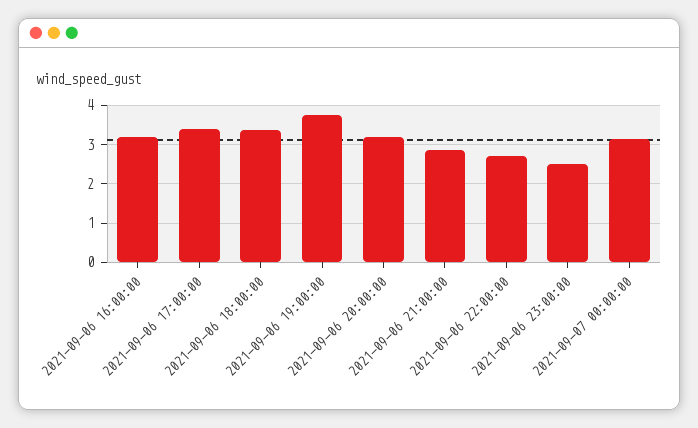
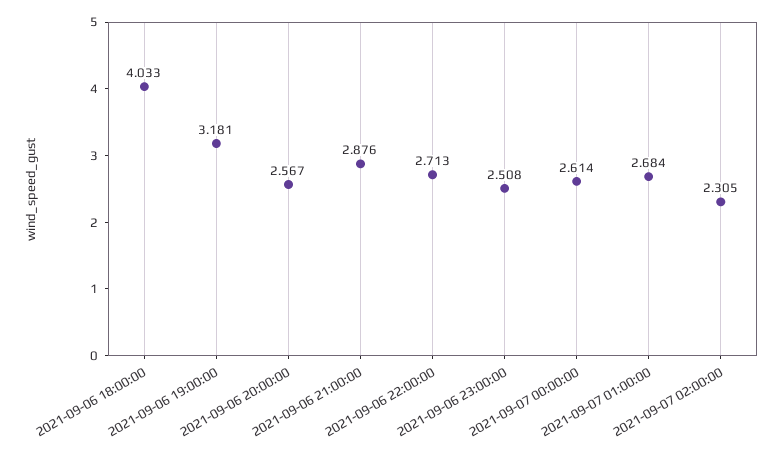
2021-09-06 16:00:00: 3.2 -> none
2021-09-06 17:00:00: 3.4 -> none
2021-09-06 18:00:00: 3.4 -> 4.033
2021-09-06 19:00:00: 3.8 -> 3.181
2021-09-06 20:00:00: 3.2 -> 2.567
2021-09-07 00:00:00: 3.2 -> 2.614
2021-09-07 01:00:00: none -> 2.684
2021-09-07 02:00:00: none -> 2.305

